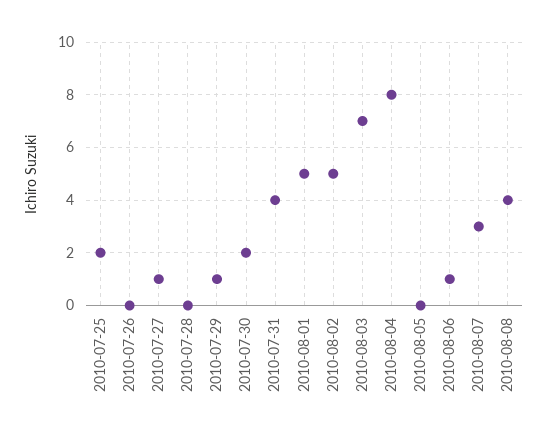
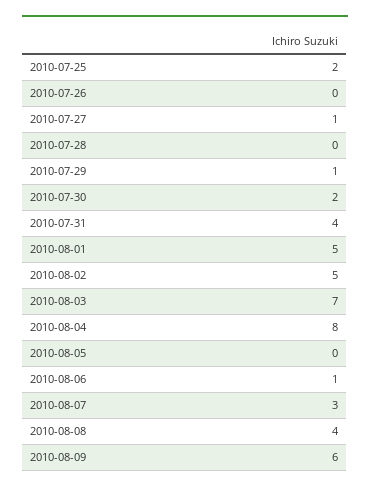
2010-08-09: none -> 6

